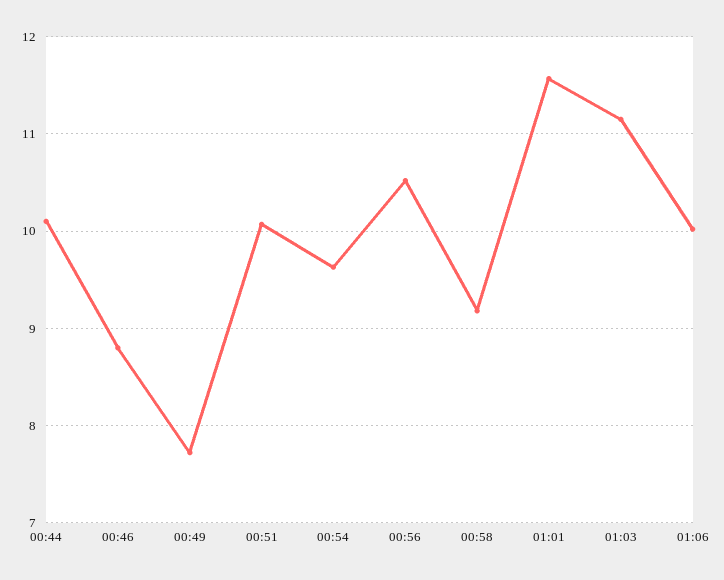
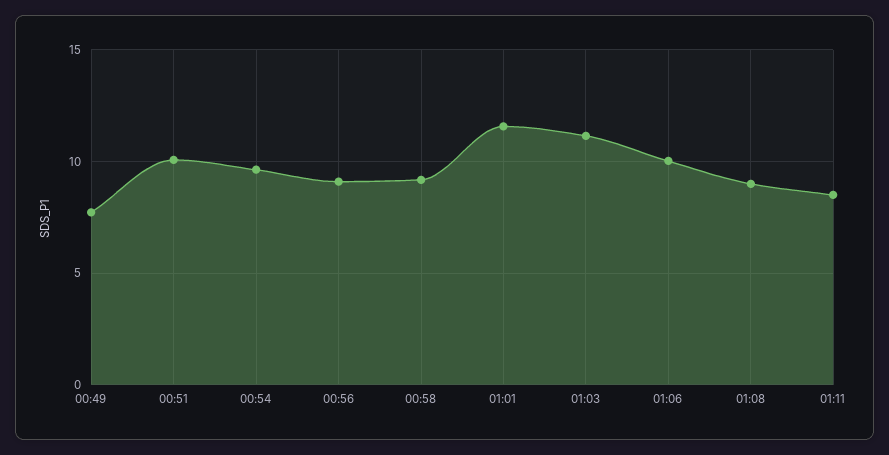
00:44: 10.1 -> none
00:46: 8.8 -> none
00:56: 10.5 -> 9
01:08: none -> 9
01:11: none -> 8.5

